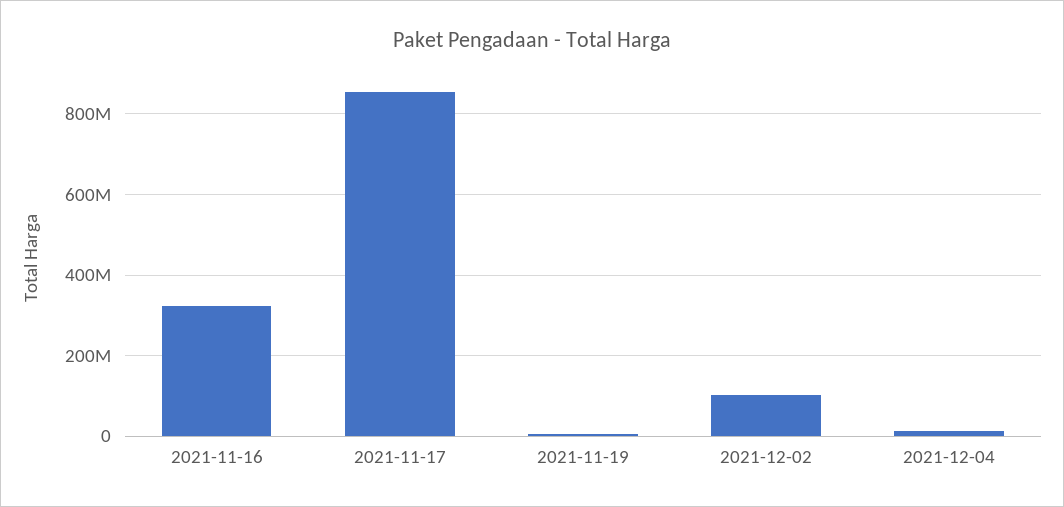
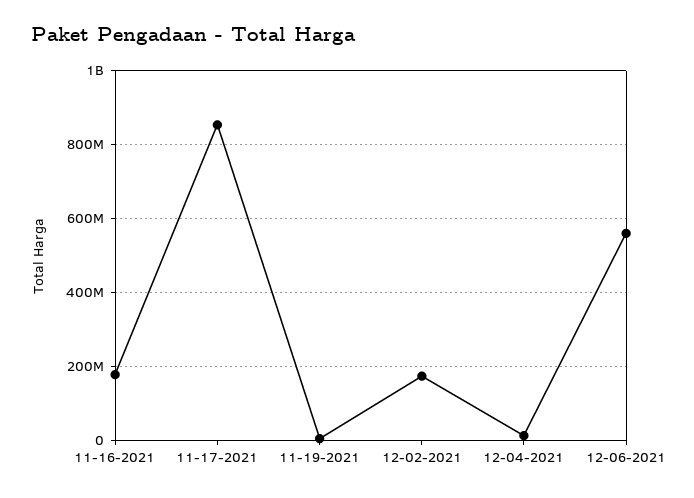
2021-11-16: 320000000 -> 180000000
2021-12-02: 100000000 -> 180000000
12-06-2021: none -> 560000000

